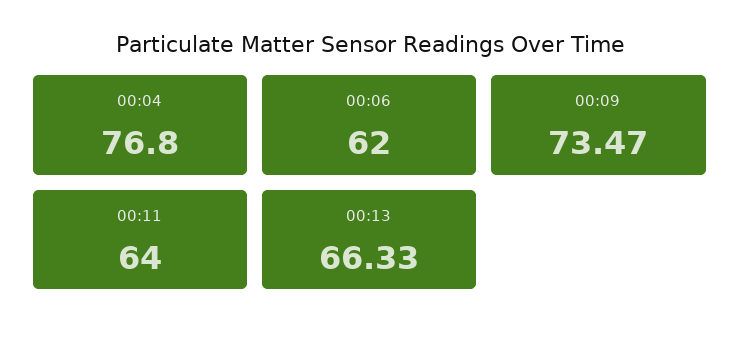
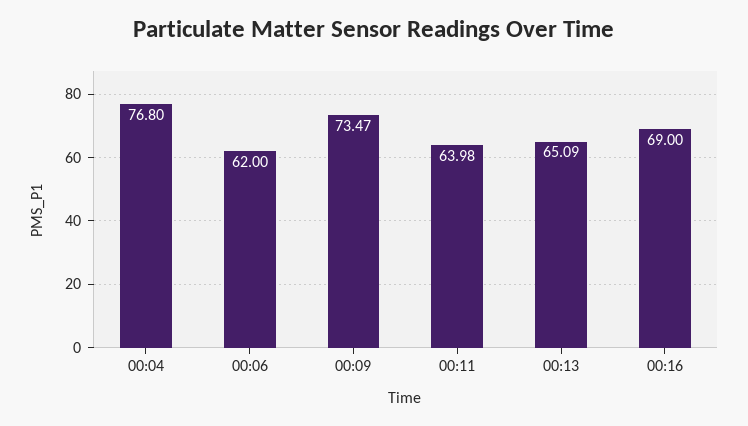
00:11: 64 -> 63.98
00:13: 66.33 -> 65.09
00:16: none -> 69

